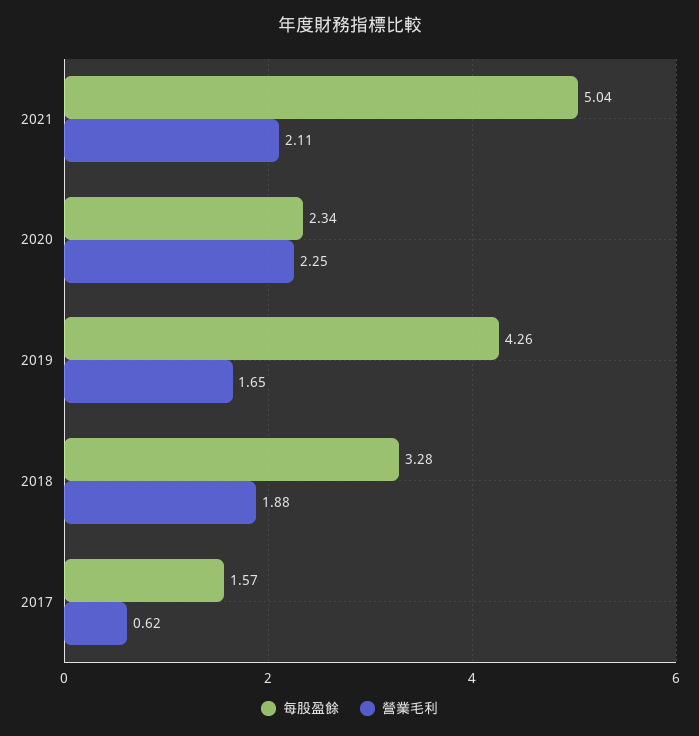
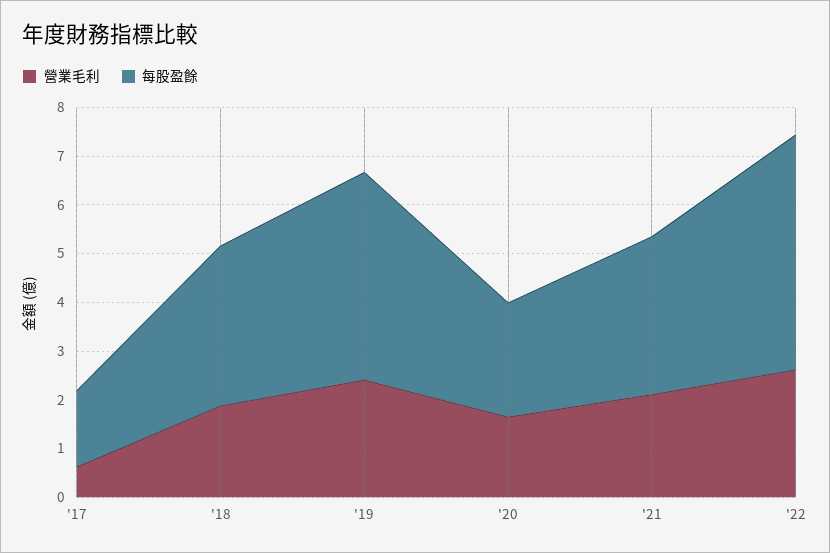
每股盈餘, 2021: 5.04 -> 3.2
營業毛利, 2020: 2.25 -> 1.6
營業毛利, 2019: 1.65 -> 2.4
營業毛利, '22: none -> 2.6
每股盈餘, '22: none -> 4.8

